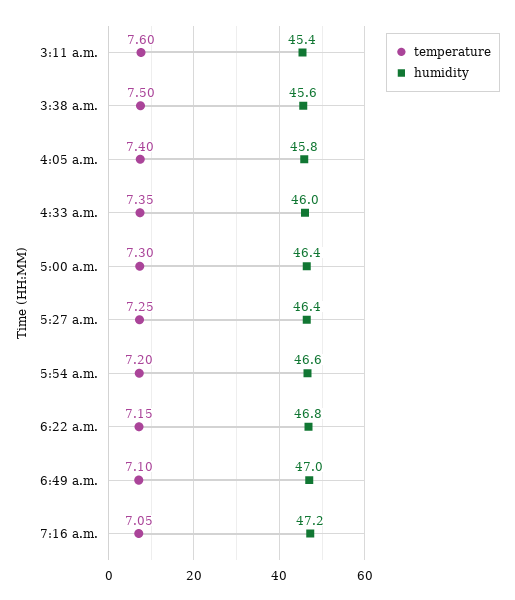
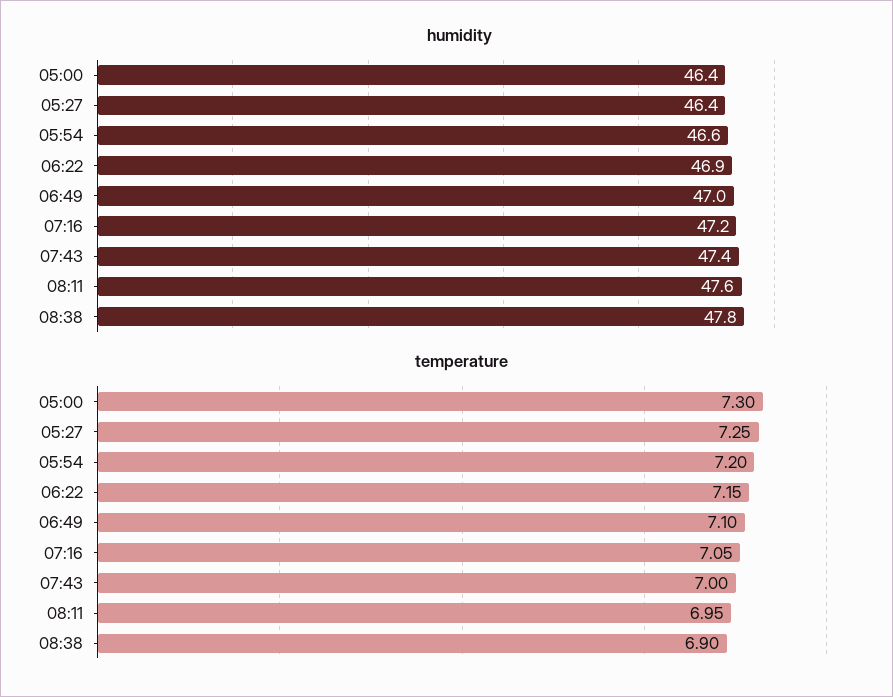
temperature, 3:11 a.m.: 7.6 -> none
humidity, 3:11 a.m.: 45.4 -> none
temperature, 3:38 a.m.: 7.5 -> none
humidity, 3:38 a.m.: 45.6 -> none
temperature, 4:05 a.m.: 7.4 -> none
humidity, 4:05 a.m.: 45.8 -> none
temperature, 4:33 a.m.: 7.35 -> none
humidity, 4:33 a.m.: 46 -> none
humidity, 6:22 a.m.: 46.8 -> 46.9
humidity, 07:43: none -> 47.4
humidity, 08:11: none -> 47.6
humidity, 08:38: none -> 47.8
temperature, 07:43: none -> 7
temperature, 08:11: none -> 6.95
temperature, 08:38: none -> 6.9

